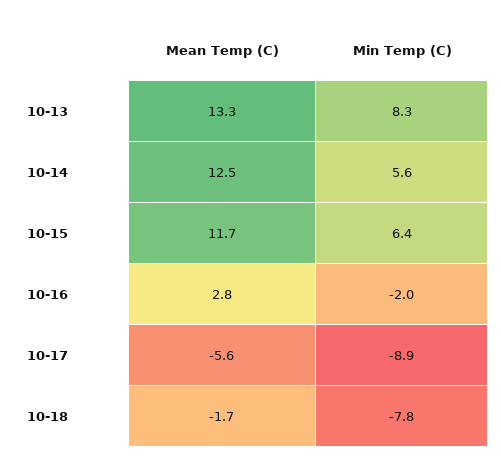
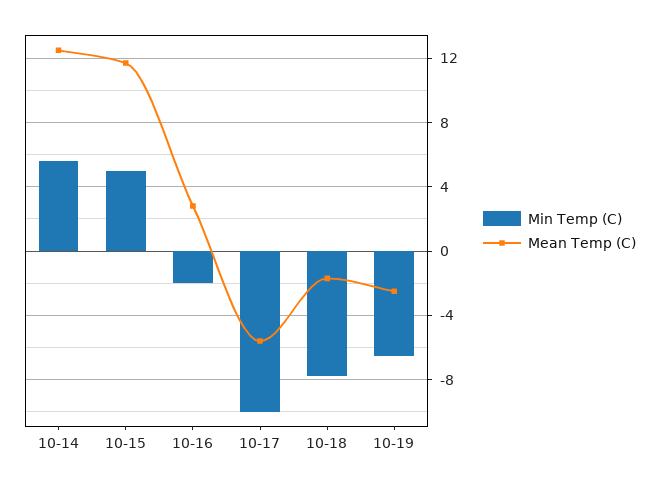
Mean Temp (C), 10-13: 13.3 -> none
Min Temp (C), 10-13: 8.3 -> none
Min Temp (C), 10-15: 6.4 -> 5
Min Temp (C), 10-17: -8.9 -> -10
Min Temp (C), 10-19: none -> -6.5
Mean Temp (C), 10-19: none -> -2.5

